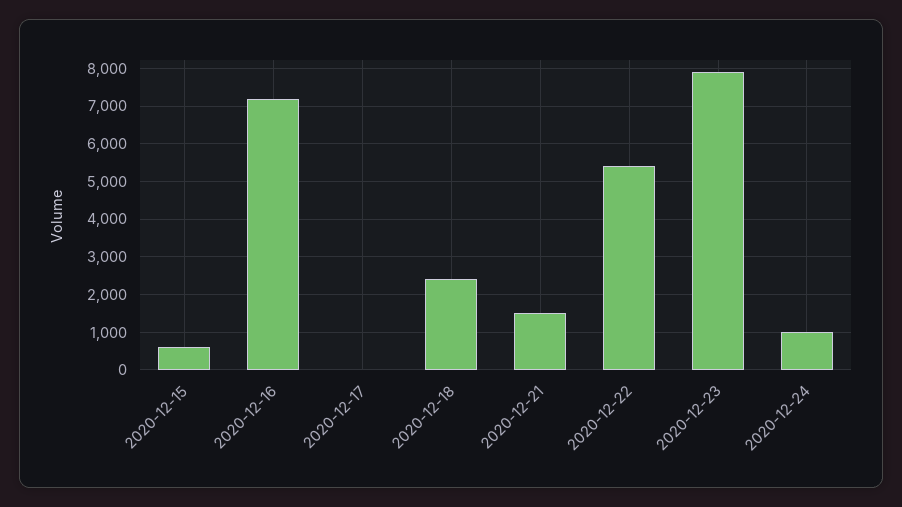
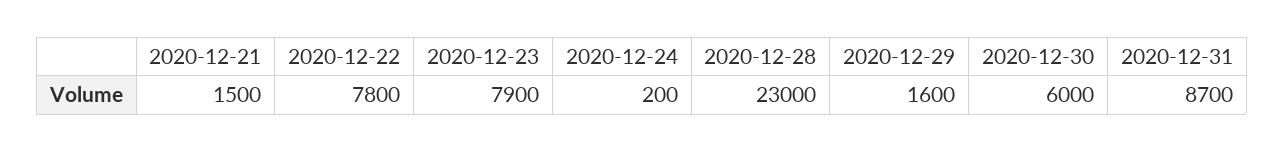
2020-12-15: 600 -> none
2020-12-16: 7200 -> none
2020-12-17: 0 -> none
2020-12-18: 2400 -> none
2020-12-22: 5400 -> 7800
2020-12-24: 1000 -> 200
2020-12-28: none -> 23000
2020-12-29: none -> 1600
2020-12-30: none -> 6000
2020-12-31: none -> 8700

